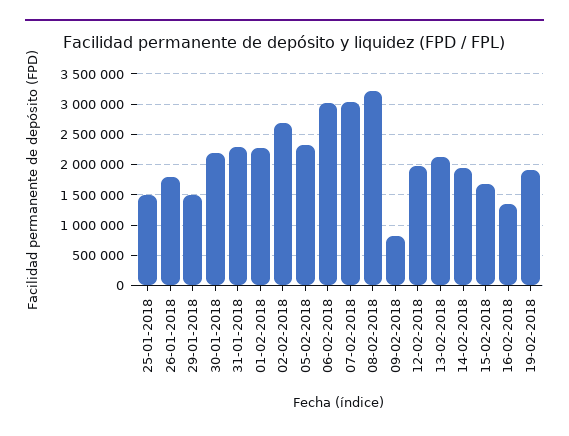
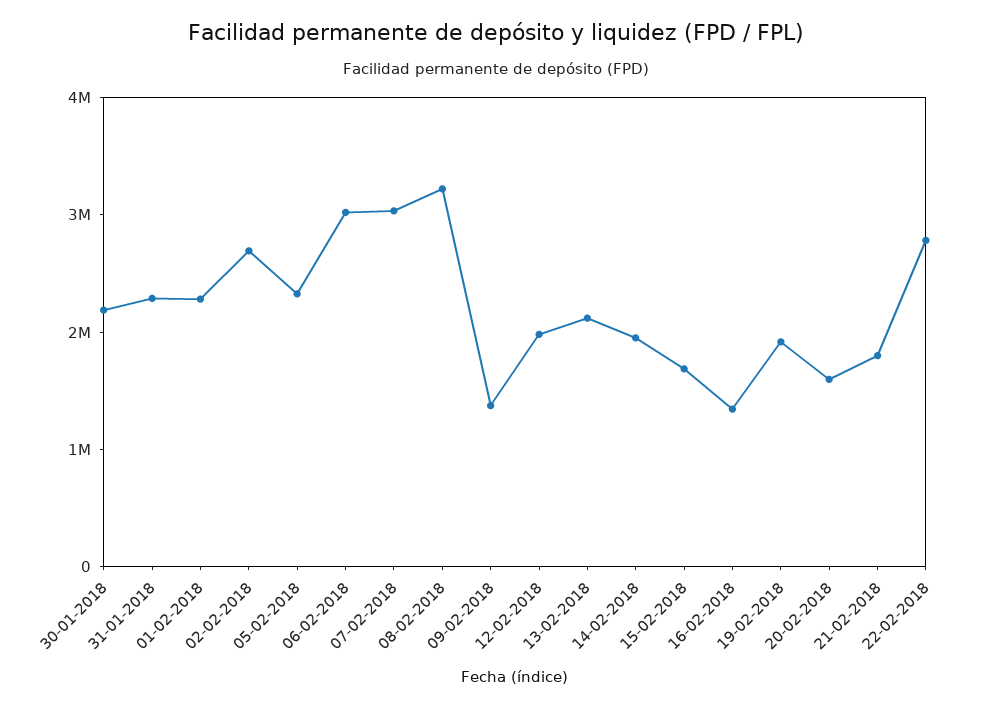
25-01-2018: 1500000 -> none
26-01-2018: 1800000 -> none
29-01-2018: 1500000 -> none
09-02-2018: 800000 -> 1400000
20-02-2018: none -> 1600000
21-02-2018: none -> 1800000
22-02-2018: none -> 2800000

